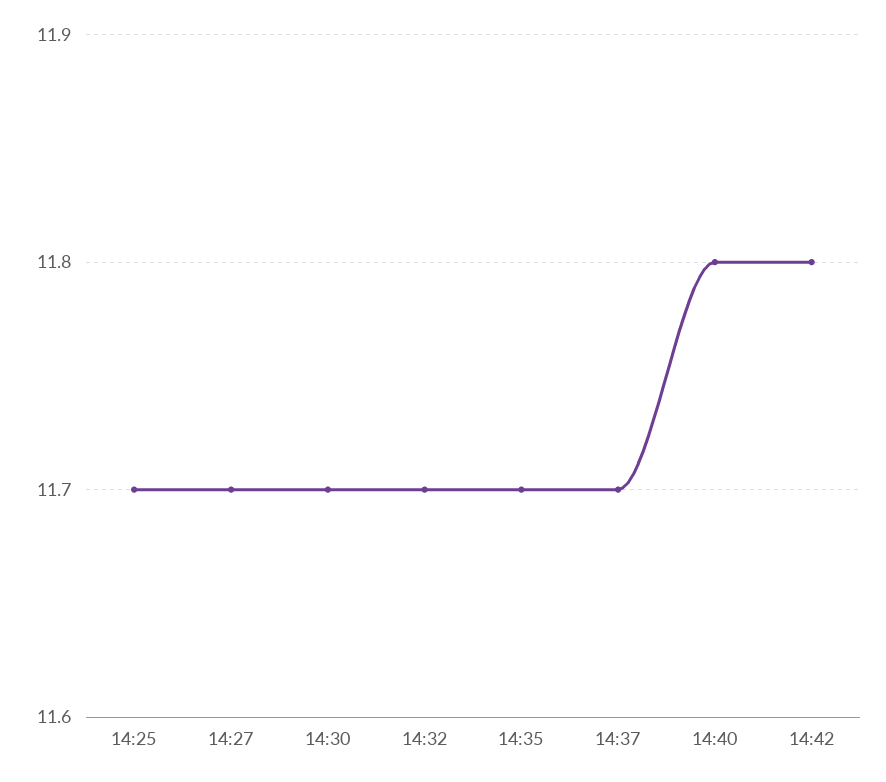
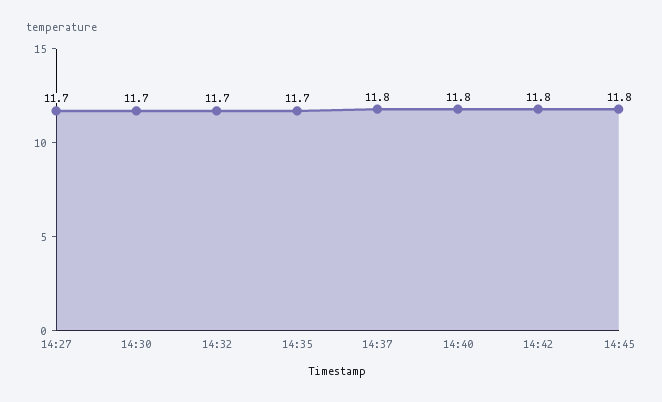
14:25: 11.7 -> none
14:37: 11.7 -> 11.8
14:45: none -> 11.8

